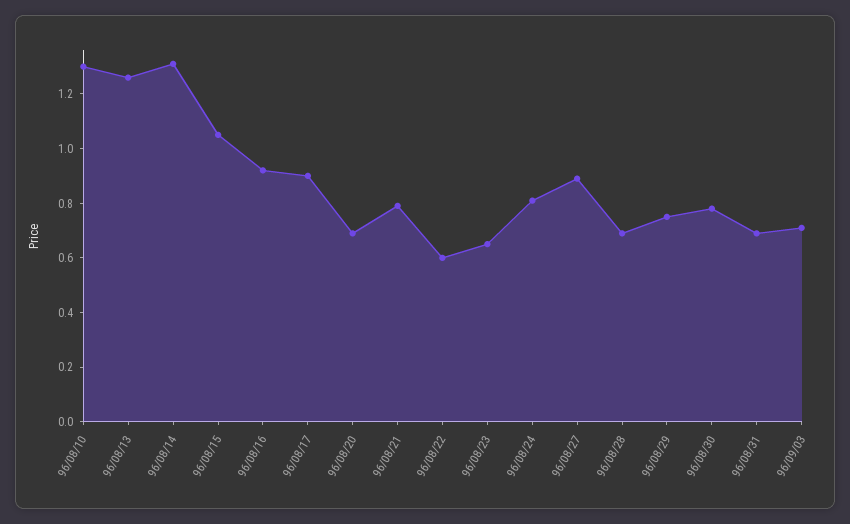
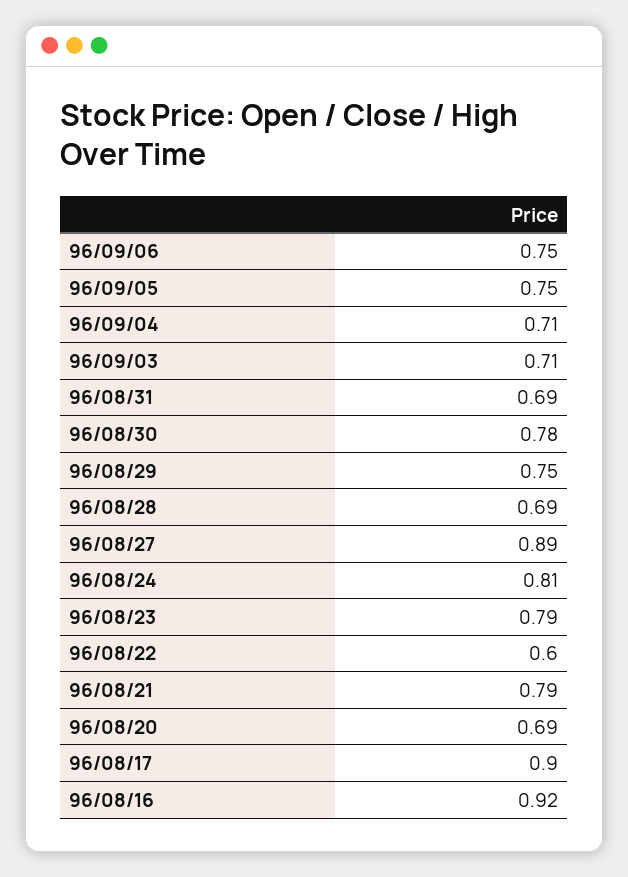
96/08/10: 1.3 -> none
96/08/13: 1.25 -> none
96/08/14: 1.3 -> none
96/08/15: 1.05 -> none
96/08/23: 0.65 -> 0.79
96/09/06: none -> 0.75
96/09/05: none -> 0.75
96/09/04: none -> 0.71

